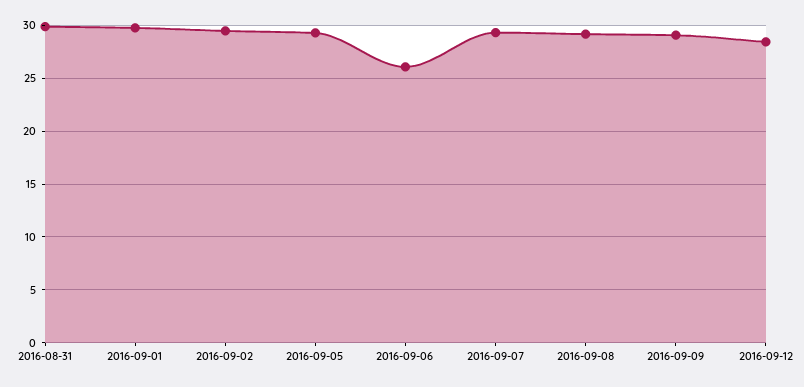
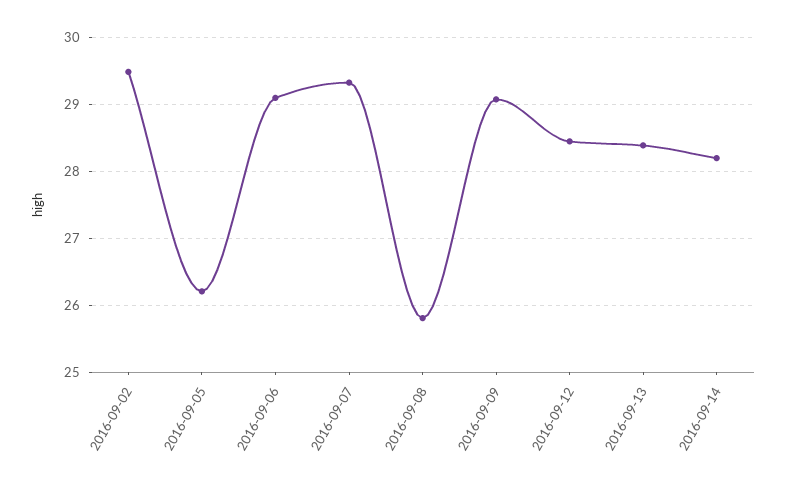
2016-08-31: 30 -> none
2016-09-01: 30 -> none
2016-09-05: 29 -> 26.2
2016-09-06: 26 -> 29.1
2016-09-08: 29 -> 25.8
2016-09-13: none -> 28.4
2016-09-14: none -> 28.2

